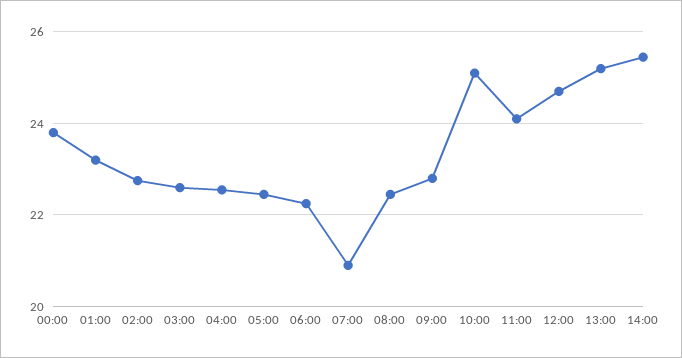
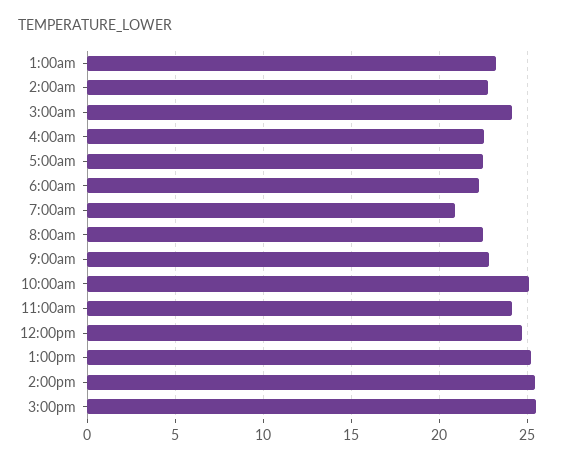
00:00: 23.8 -> none
03:00: 22.6 -> 24
3:00pm: none -> 25.5

